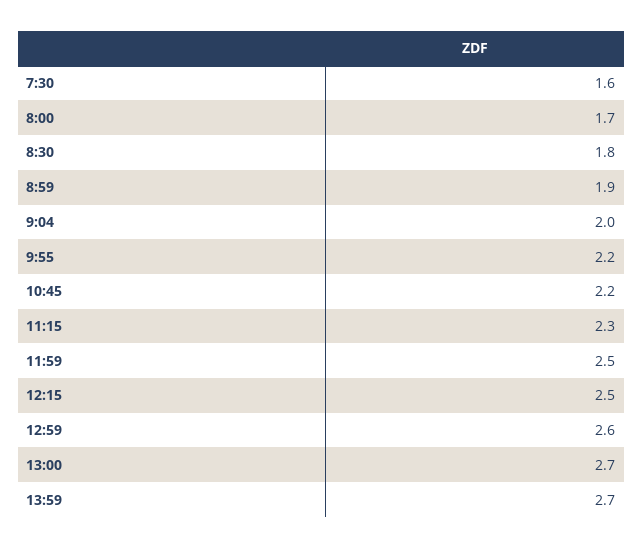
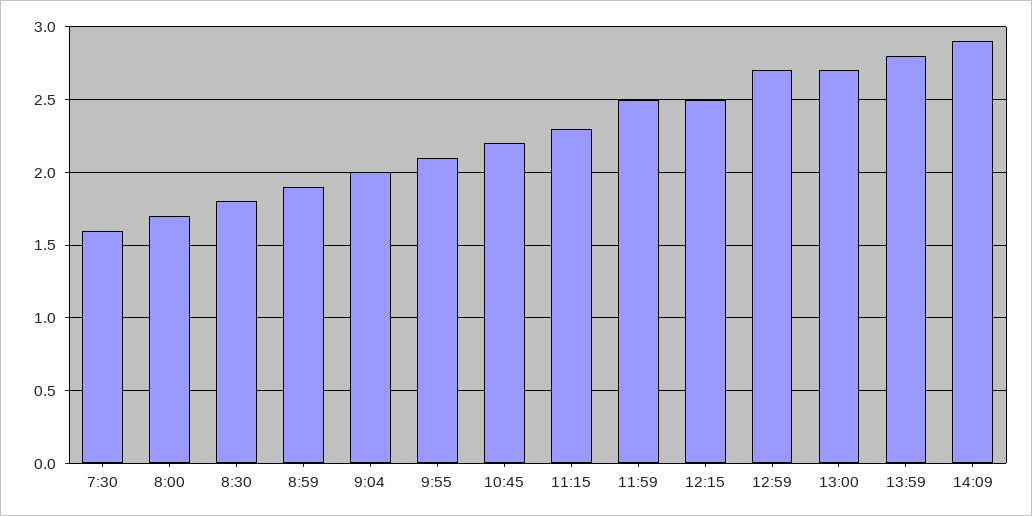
9:55: 2.2 -> 2.1
12:59: 2.6 -> 2.7
13:59: 2.7 -> 2.8
14:09: none -> 2.9

